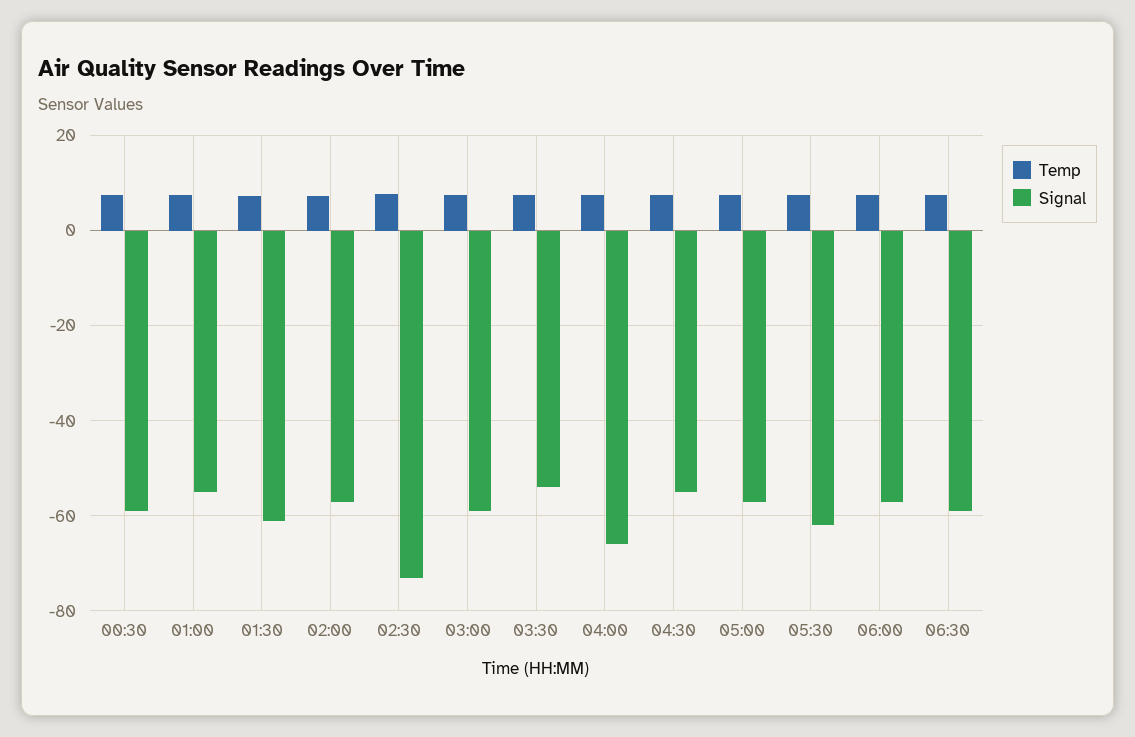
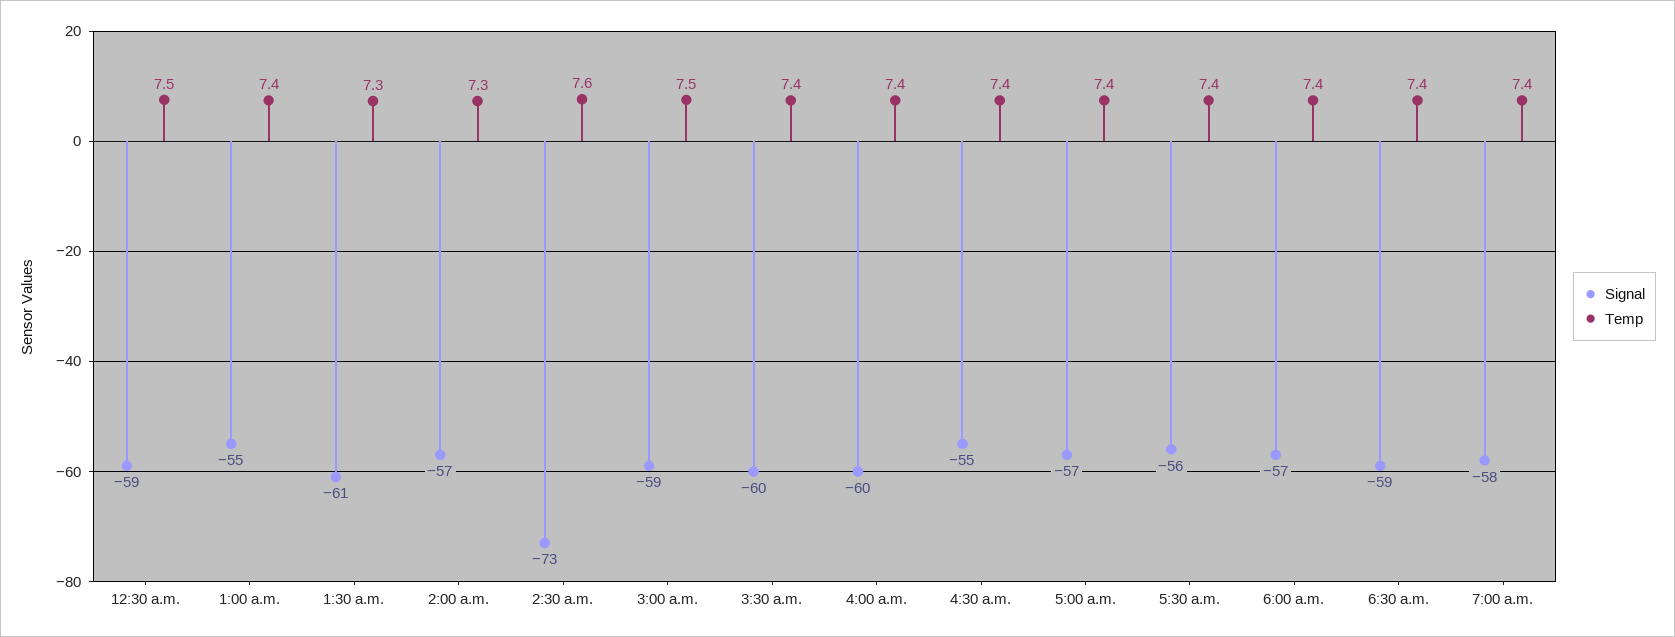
Signal, 03:30: -54 -> -60
Signal, 04:00: -66 -> -60
Signal, 05:30: -62 -> -56
Signal, 7:00 a.m.: none -> -58
Temp, 7:00 a.m.: none -> 7.4

